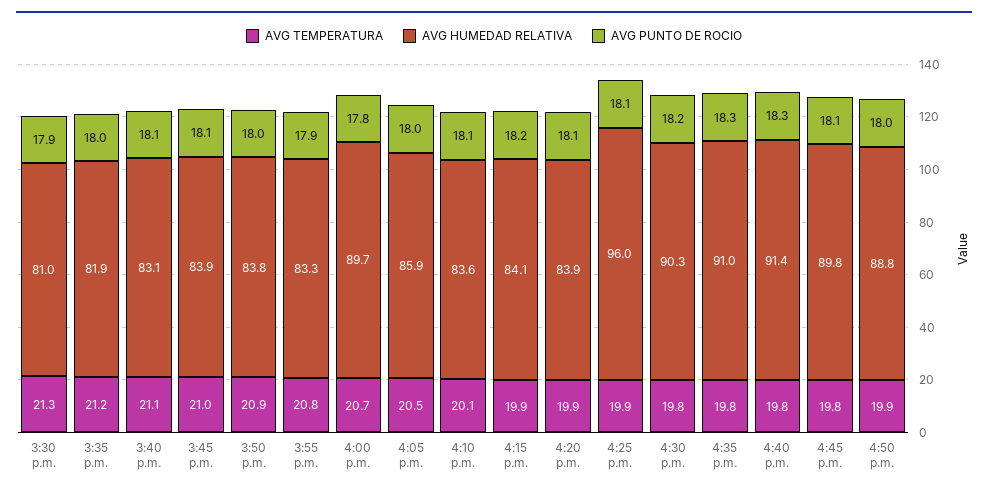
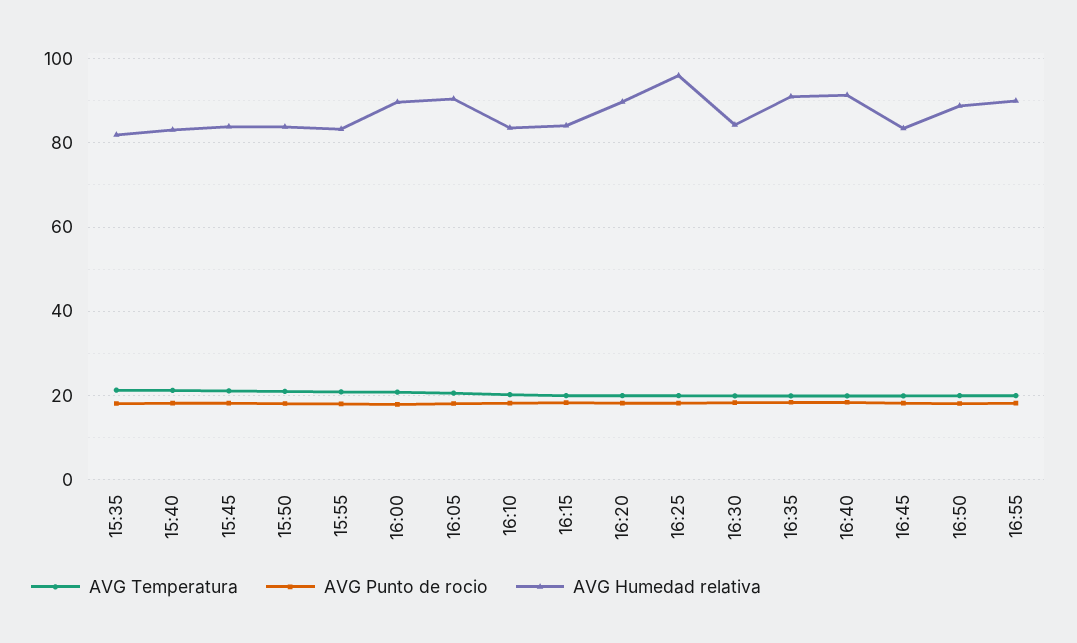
AVG TEMPERATURA, 3:30 p.m.: 21.3 -> none
AVG HUMEDAD RELATIVA, 3:30 p.m.: 81 -> none
AVG PUNTO DE ROCIO, 3:30 p.m.: 17.9 -> none
AVG HUMEDAD RELATIVA, 4:05 p.m.: 85.9 -> 90
AVG HUMEDAD RELATIVA, 4:20 p.m.: 83.9 -> 90
AVG HUMEDAD RELATIVA, 4:30 p.m.: 90.3 -> 84
AVG HUMEDAD RELATIVA, 4:45 p.m.: 89.8 -> 84
AVG TEMPERATURA, 16:55: none -> 20
AVG PUNTO DE ROCIO, 16:55: none -> 18
AVG HUMEDAD RELATIVA, 16:55: none -> 90

